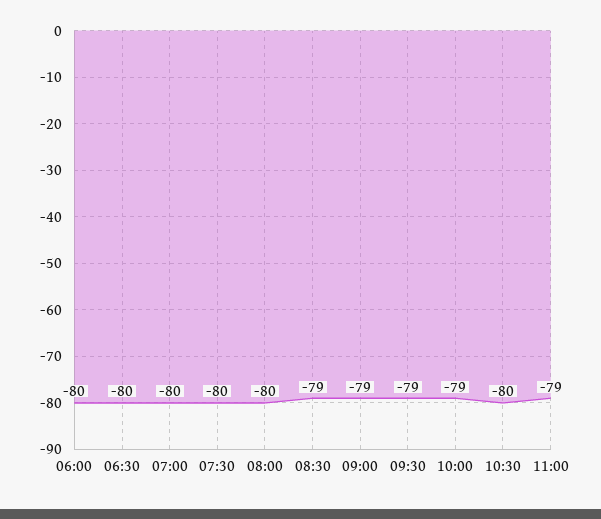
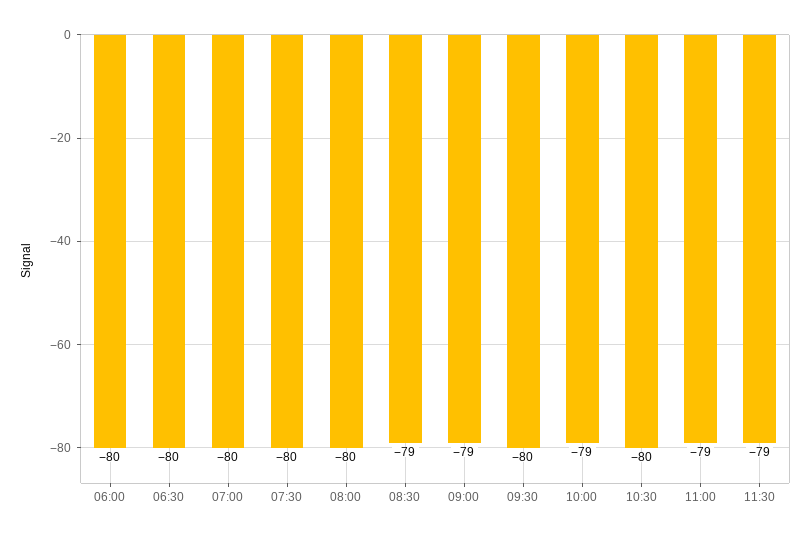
09:30: -79 -> -80
11:30: none -> -79

